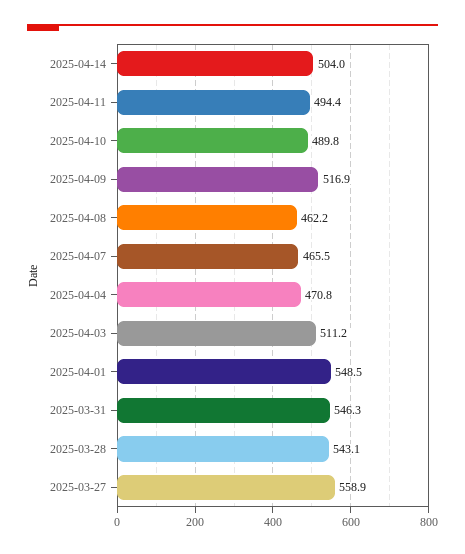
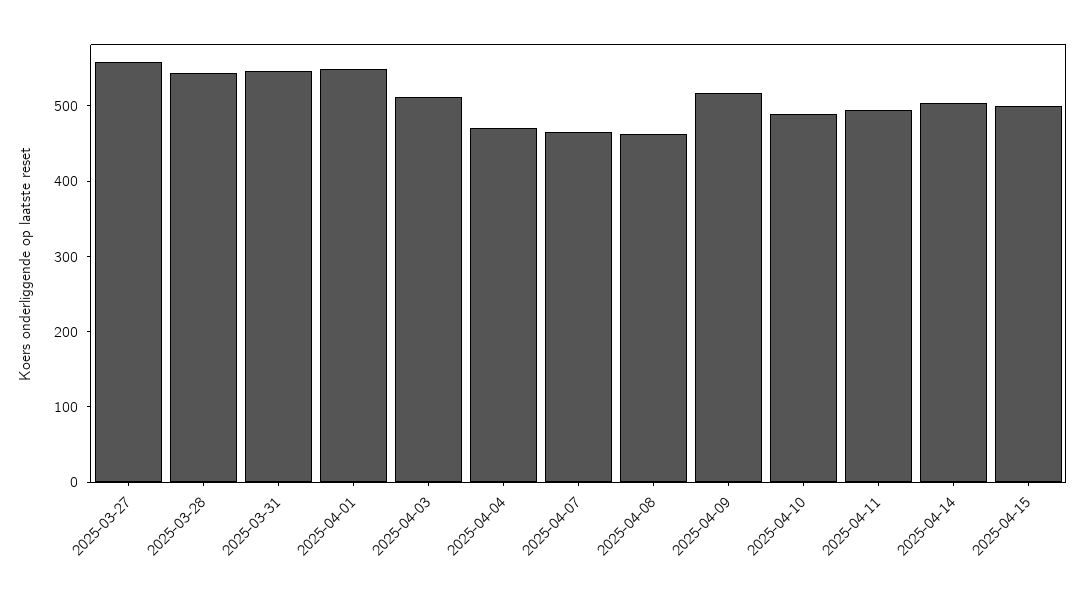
2025-04-15: none -> 500

